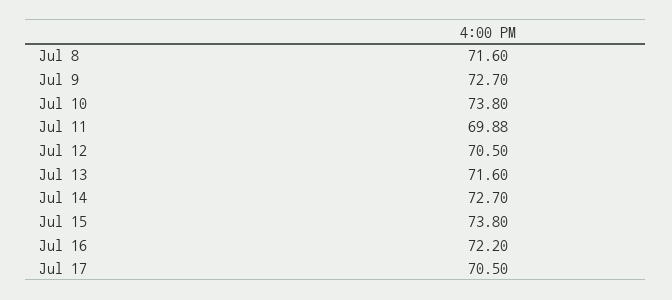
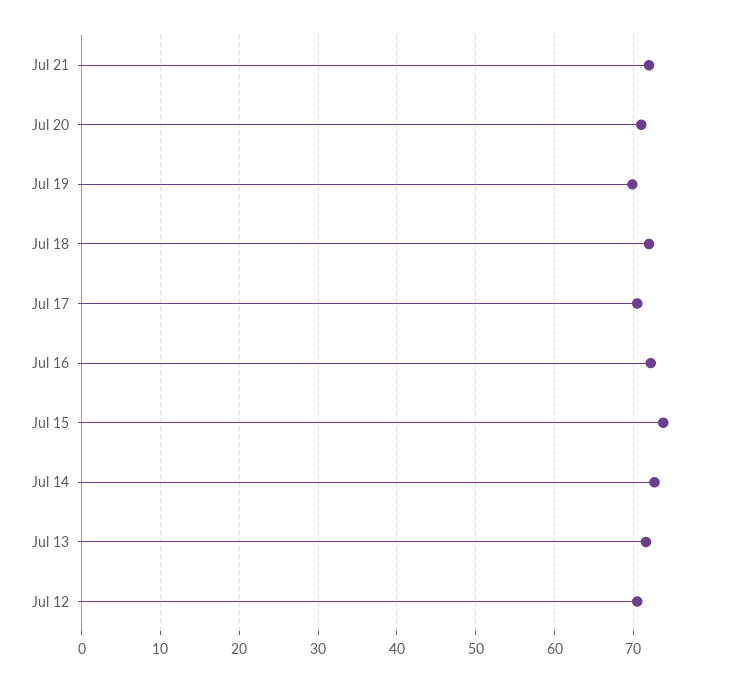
Jul 8: 71.6 -> none
Jul 9: 72.7 -> none
Jul 10: 73.8 -> none
Jul 11: 69.88 -> none
Jul 21: none -> 72
Jul 20: none -> 71
Jul 19: none -> 70
Jul 18: none -> 72

